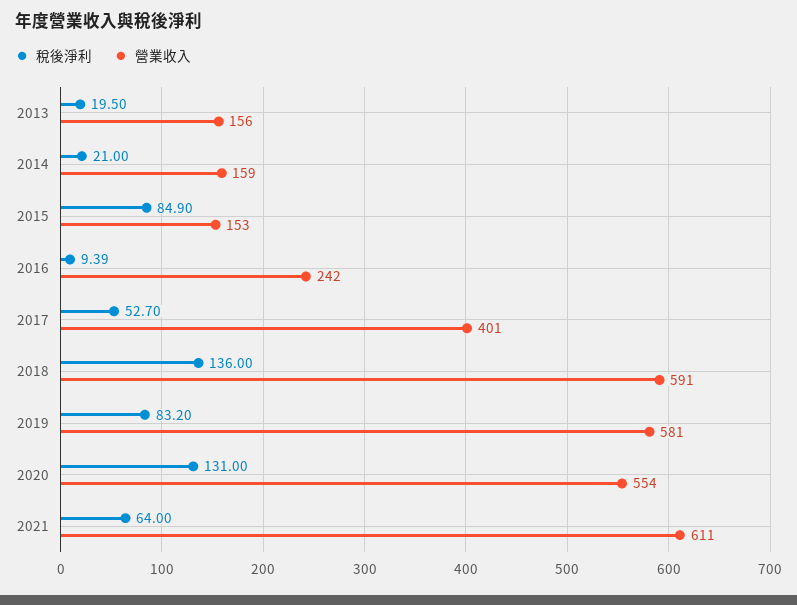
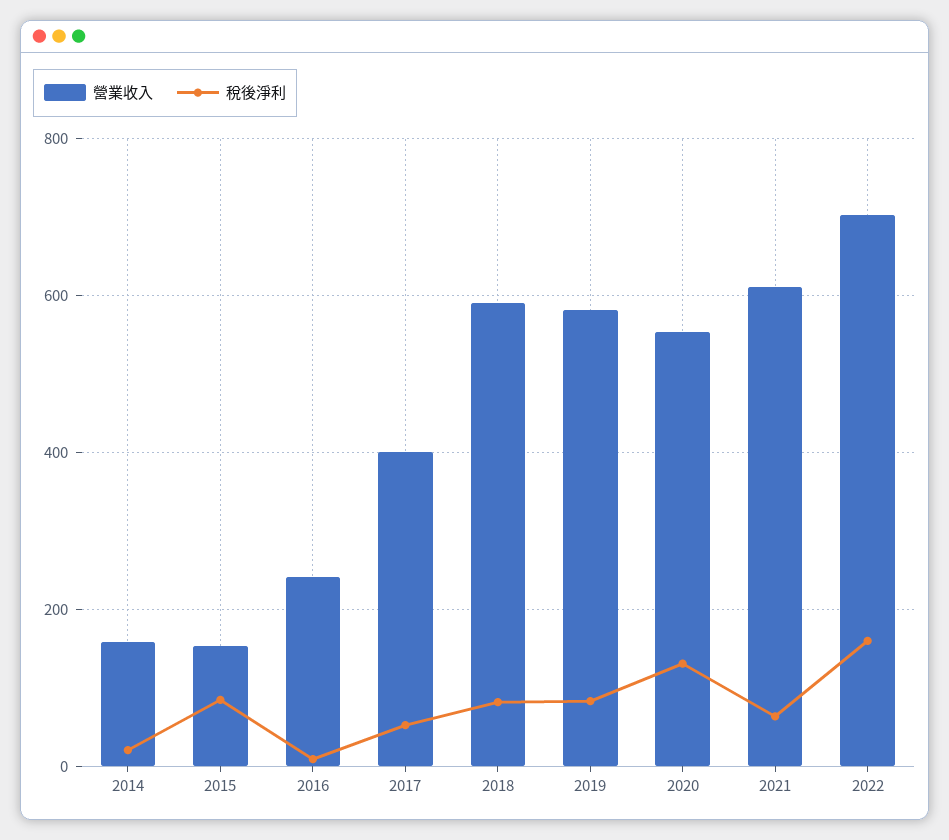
稅後淨利, 2013: 19.5 -> none
營業收入, 2013: 156 -> none
稅後淨利, 2018: 136 -> 80
營業收入, 2022: none -> 700
稅後淨利, 2022: none -> 160

